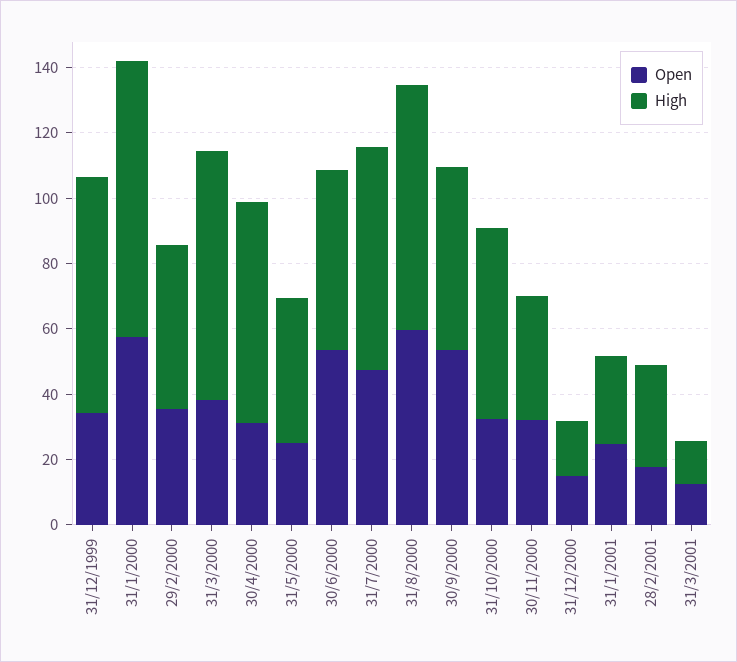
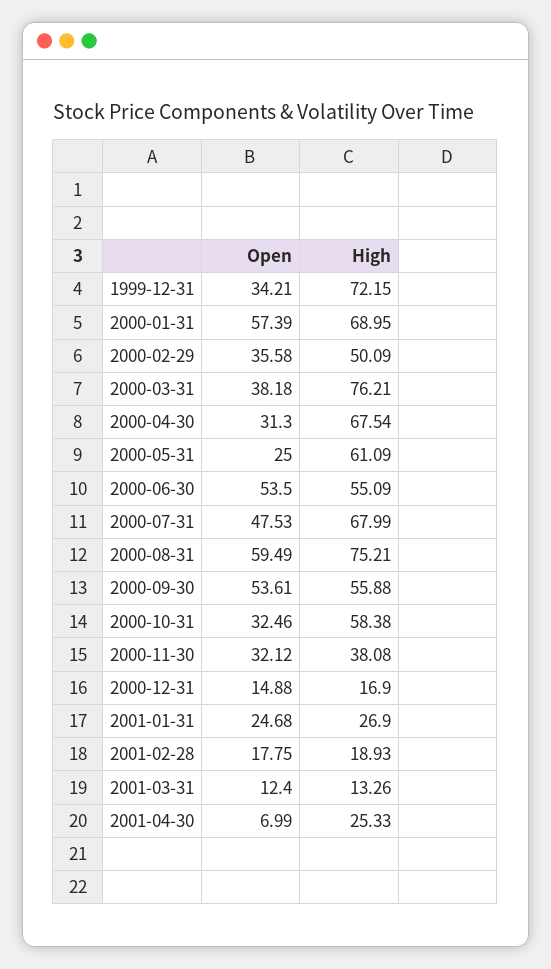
High, 31/1/2000: 85 -> 68.95
High, 31/5/2000: 45 -> 61.09
High, 28/2/2001: 30 -> 18.93
Open, 2001-04-30: none -> 6.99
High, 2001-04-30: none -> 25.33

